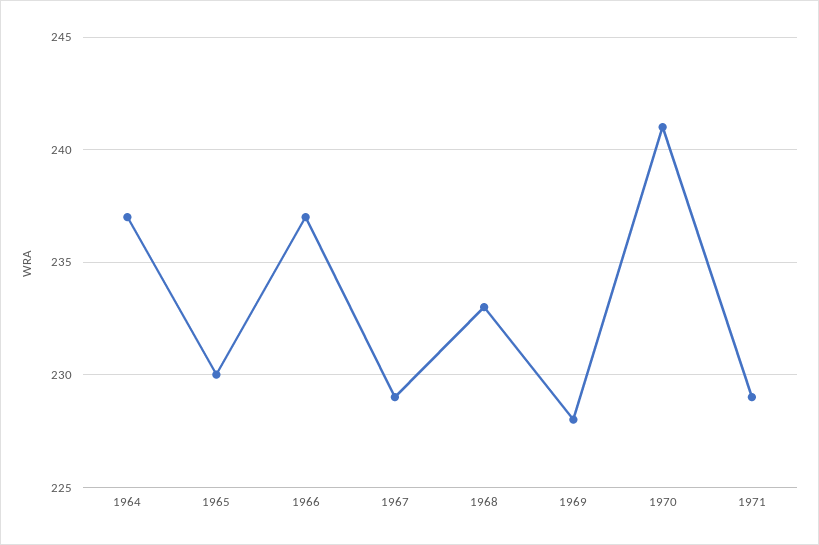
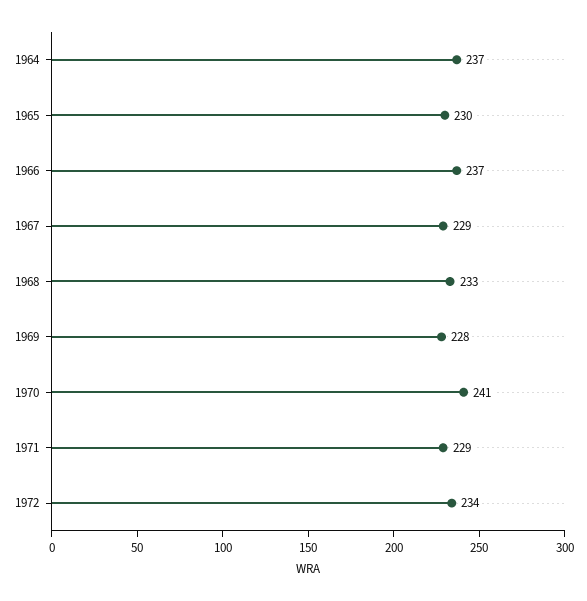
1972: none -> 234

